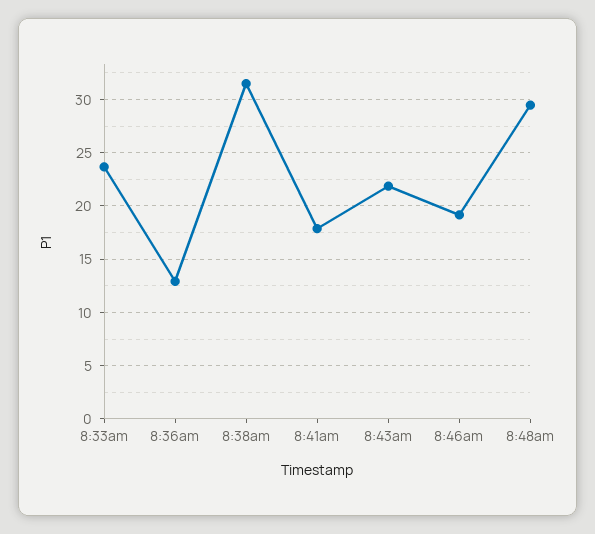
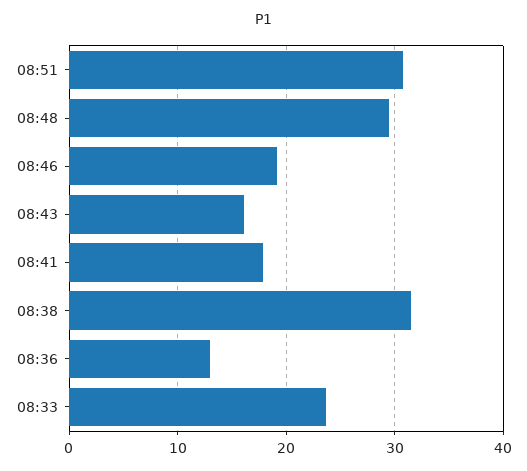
8:43am: 22 -> 16
08:51: none -> 31

